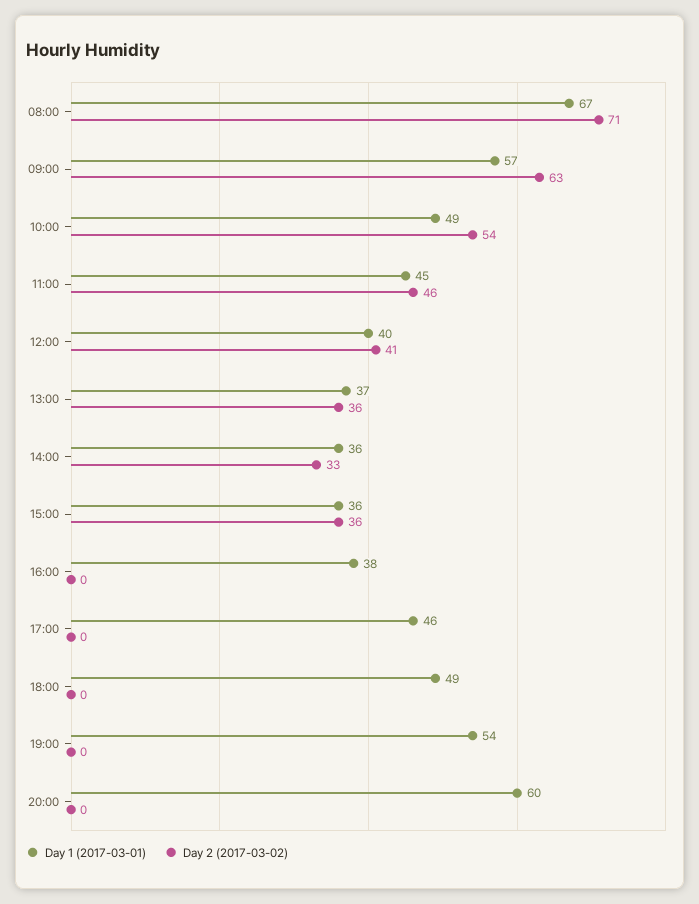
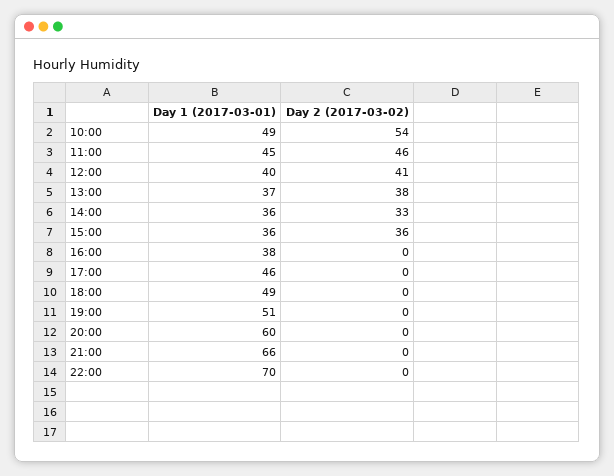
Day 1 (2017-03-01), 08:00: 67 -> none
Day 2 (2017-03-02), 08:00: 71 -> none
Day 1 (2017-03-01), 09:00: 57 -> none
Day 2 (2017-03-02), 09:00: 63 -> none
Day 2 (2017-03-02), 13:00: 36 -> 38
Day 1 (2017-03-01), 19:00: 54 -> 51
Day 1 (2017-03-01), 21:00: none -> 66
Day 2 (2017-03-02), 21:00: none -> 0
Day 1 (2017-03-01), 22:00: none -> 70
Day 2 (2017-03-02), 22:00: none -> 0

